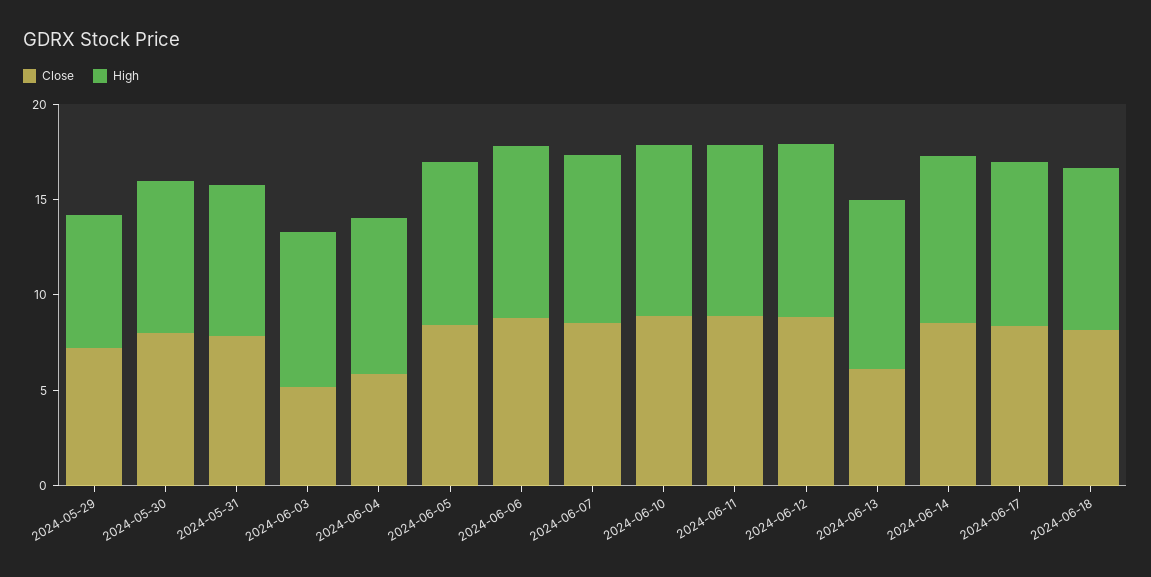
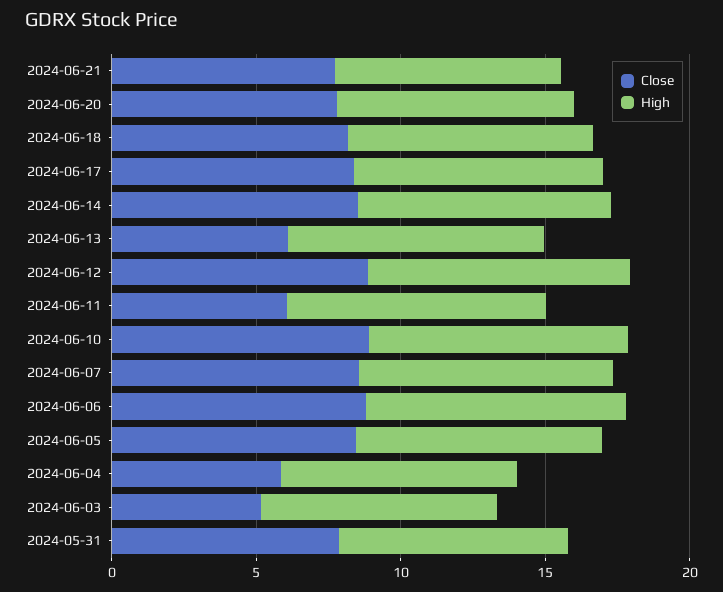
Close, 2024-05-29: 7 -> none
High, 2024-05-29: 7 -> none
Close, 2024-05-30: 8 -> none
High, 2024-05-30: 8 -> none
Close, 2024-06-11: 9 -> 6
Close, 2024-06-21: none -> 8
High, 2024-06-21: none -> 8
Close, 2024-06-20: none -> 8
High, 2024-06-20: none -> 8

